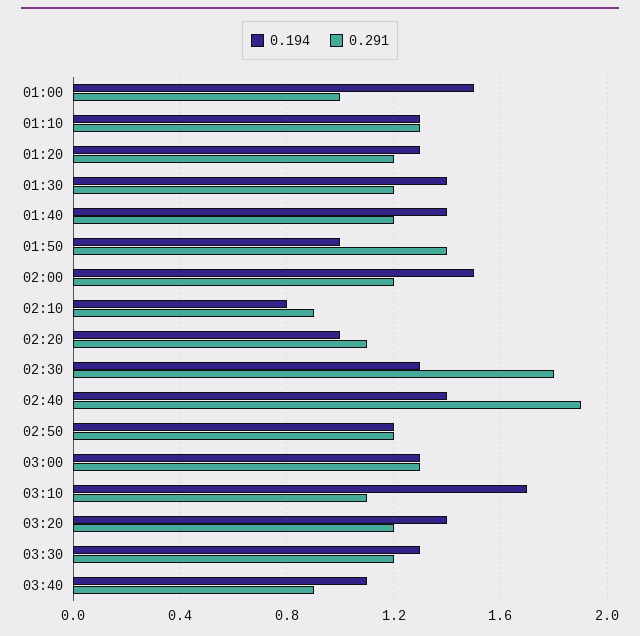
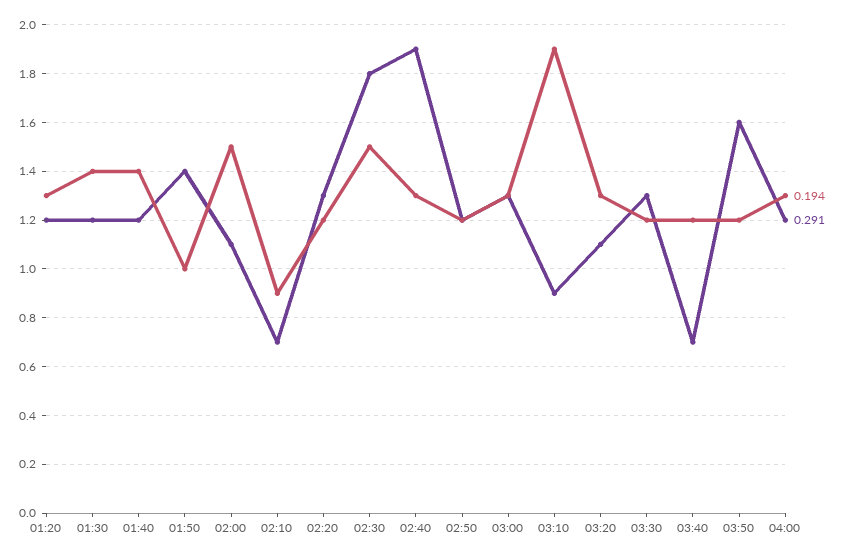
0.194, 01:00: 1.5 -> none
0.291, 01:00: 1 -> none
0.194, 01:10: 1.3 -> none
0.291, 01:10: 1.3 -> none
0.291, 02:00: 1.2 -> 1.1
0.194, 02:10: 0.8 -> 0.9
0.291, 02:10: 0.9 -> 0.7
0.194, 02:20: 1 -> 1.2
0.291, 02:20: 1.1 -> 1.3
0.194, 02:30: 1.3 -> 1.5
0.194, 02:40: 1.4 -> 1.3
0.194, 03:10: 1.7 -> 1.9
0.291, 03:10: 1.1 -> 0.9
0.194, 03:20: 1.4 -> 1.3
0.291, 03:20: 1.2 -> 1.1
0.194, 03:30: 1.3 -> 1.2
0.291, 03:30: 1.2 -> 1.3
0.194, 03:40: 1.1 -> 1.2
0.291, 03:40: 0.9 -> 0.7
0.194, 03:50: none -> 1.2
0.291, 03:50: none -> 1.6
0.194, 04:00: none -> 1.3
0.291, 04:00: none -> 1.2

